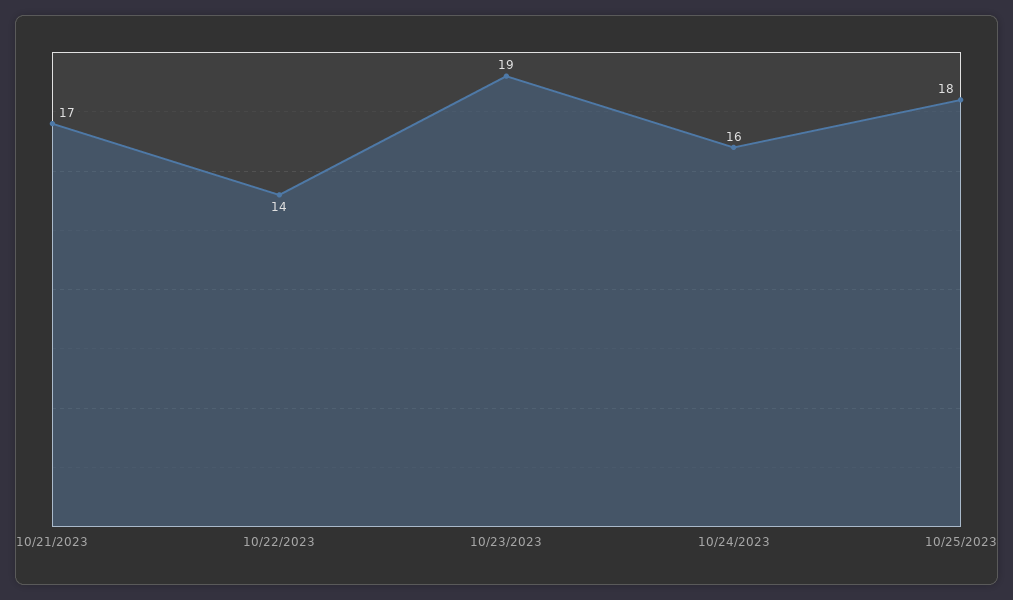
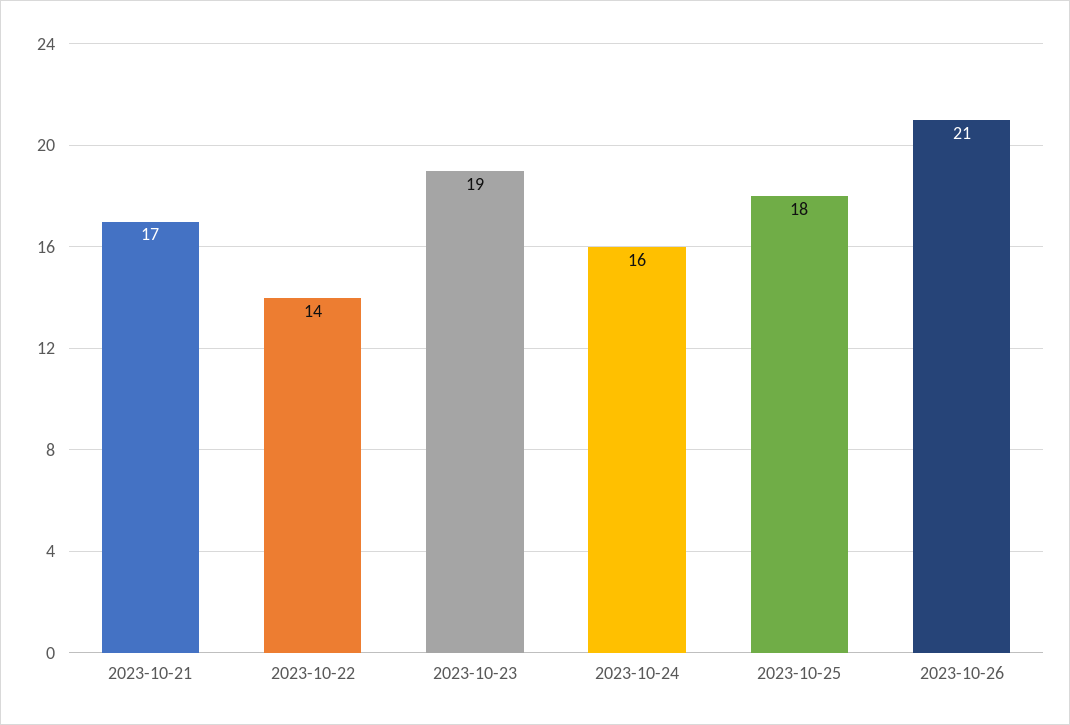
2023-10-26: none -> 21

